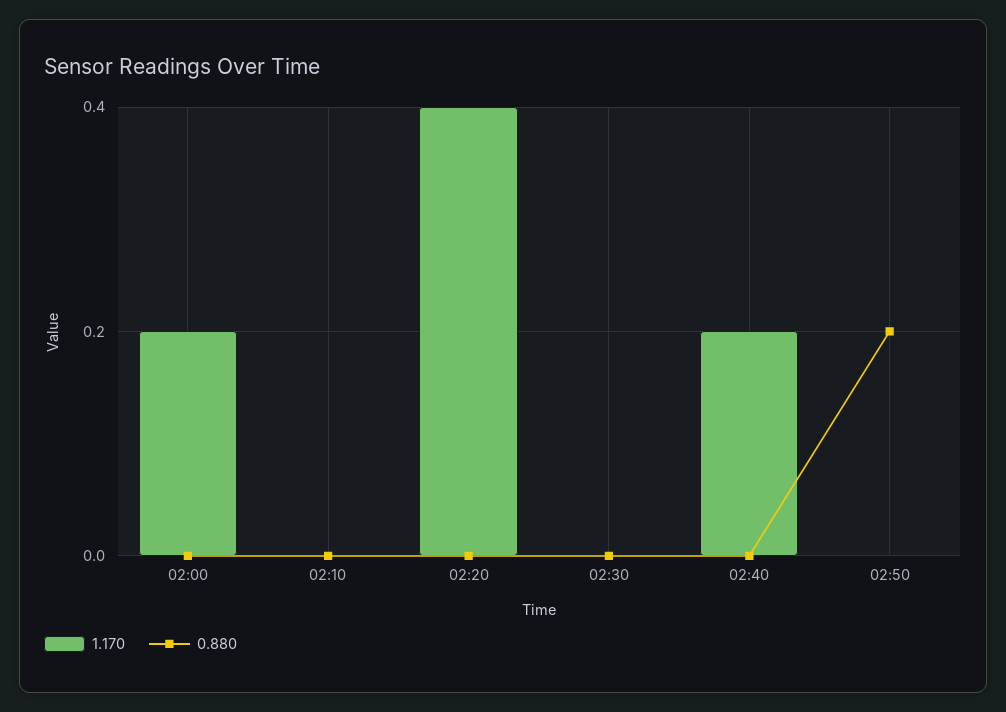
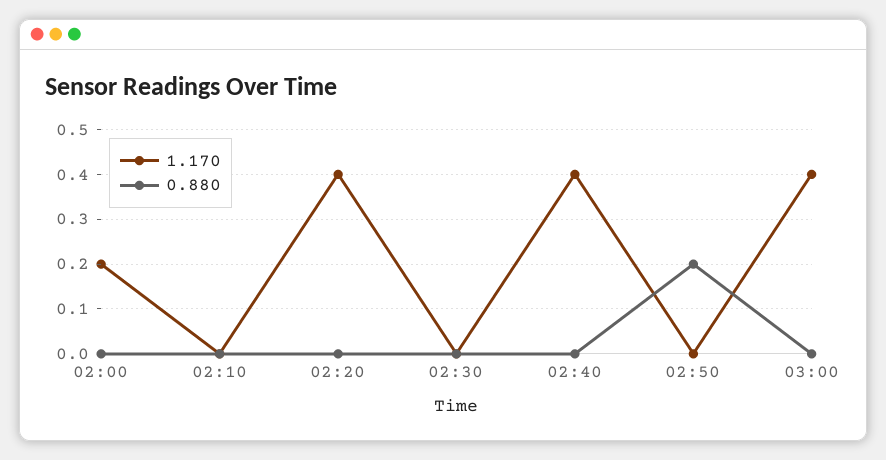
1.170, 02:40: 0.2 -> 0.4
1.170, 03:00: none -> 0.4
0.880, 03:00: none -> 0

